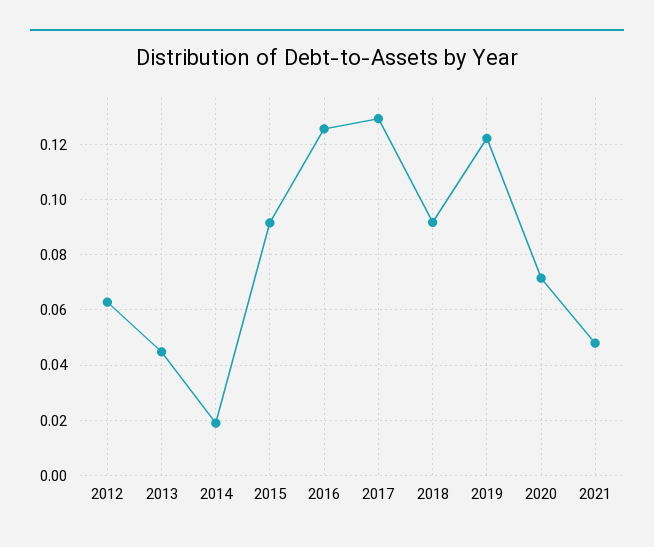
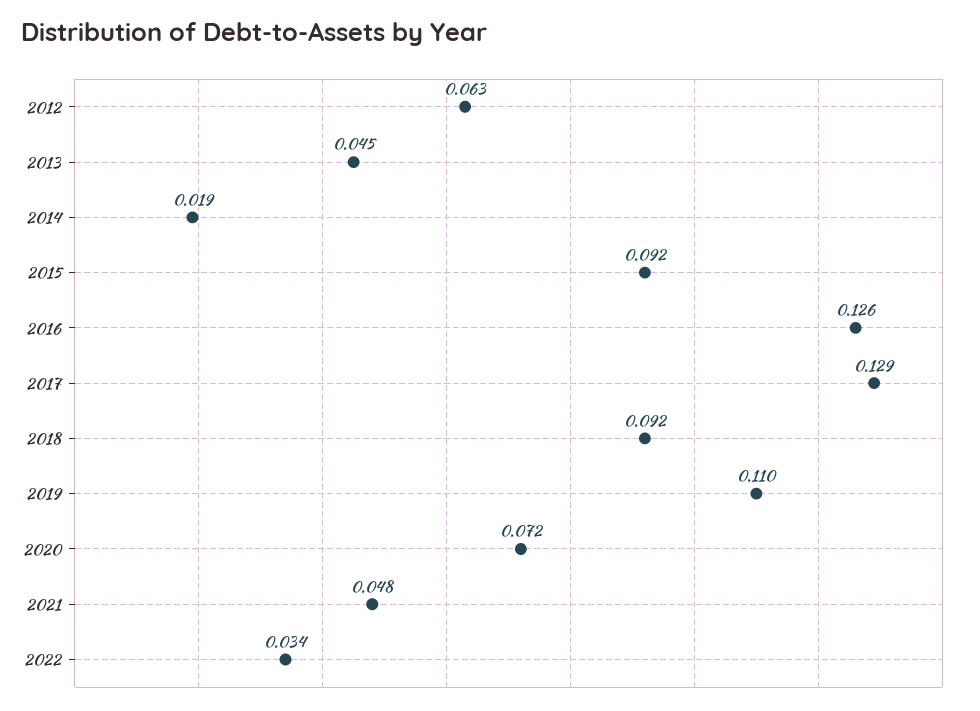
2019: 0.1225 -> 0.11
2022: none -> 0.034

